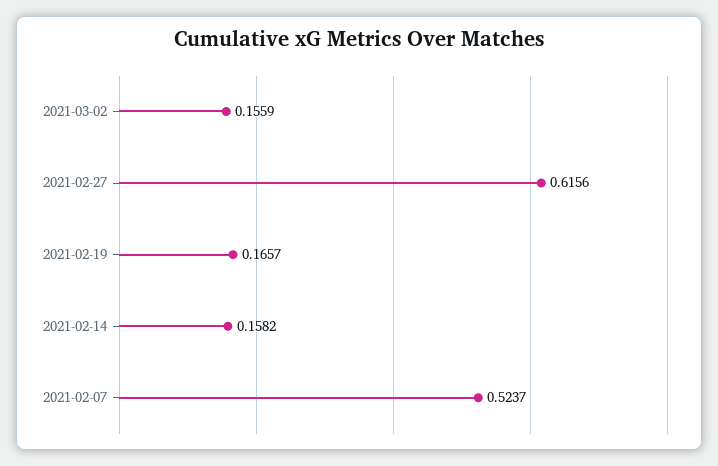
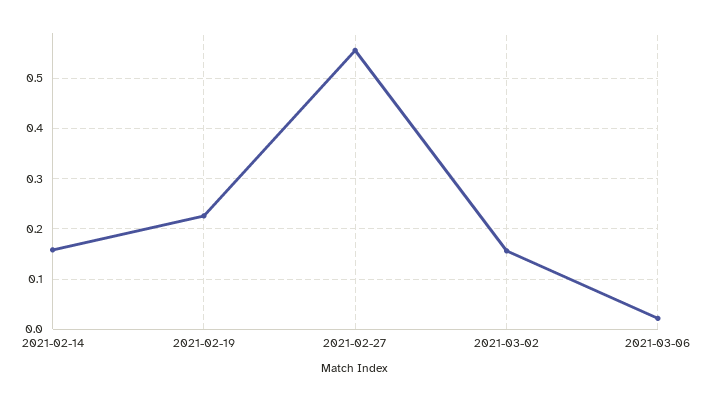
2021-02-27: 0.6156 -> 0.56
2021-02-19: 0.1657 -> 0.22
2021-02-07: 0.5237 -> none
2021-03-06: none -> 0.02

